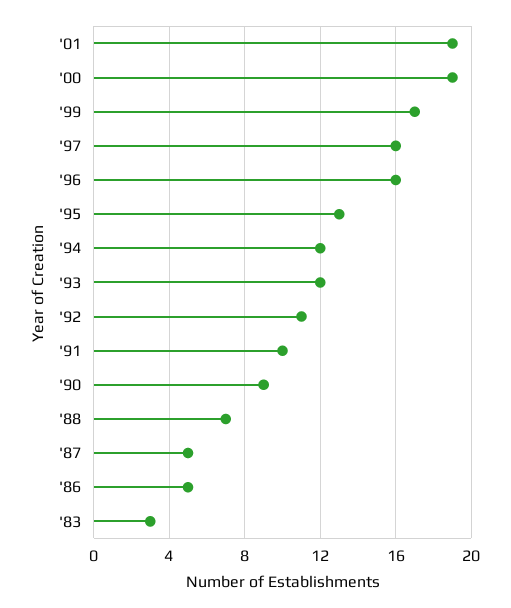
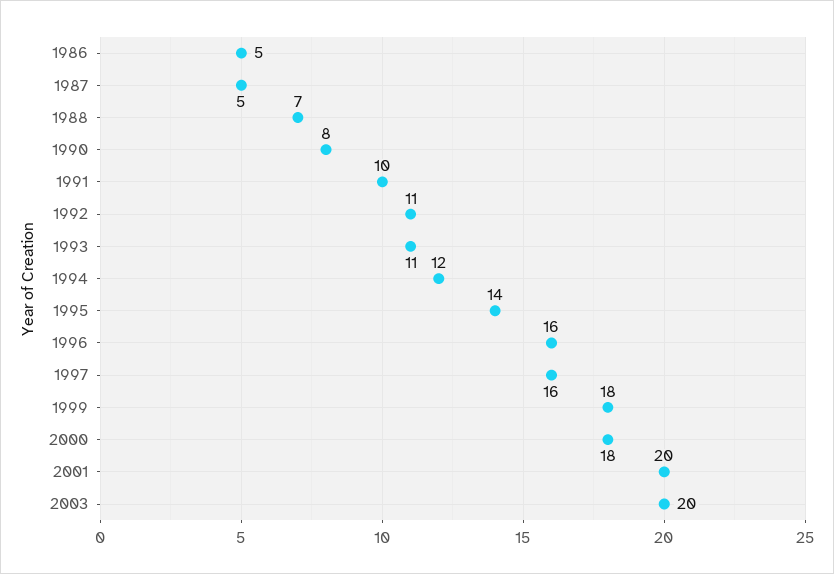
'01: 19 -> 20
'00: 19 -> 18
'99: 17 -> 18
'95: 13 -> 14
'93: 12 -> 11
'90: 9 -> 8
'83: 3 -> none
2003: none -> 20

